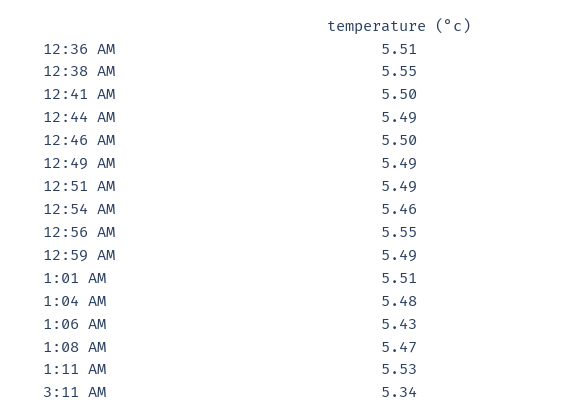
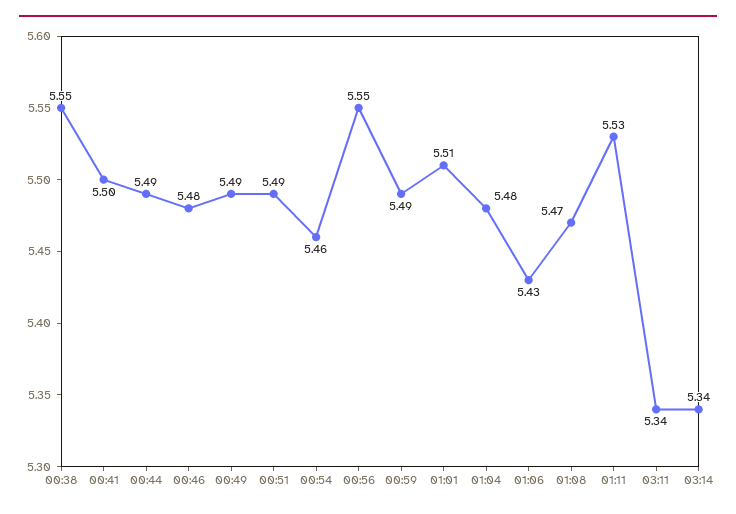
12:36 AM: 5.51 -> none
12:46 AM: 5.5 -> 5.48
03:14: none -> 5.34

